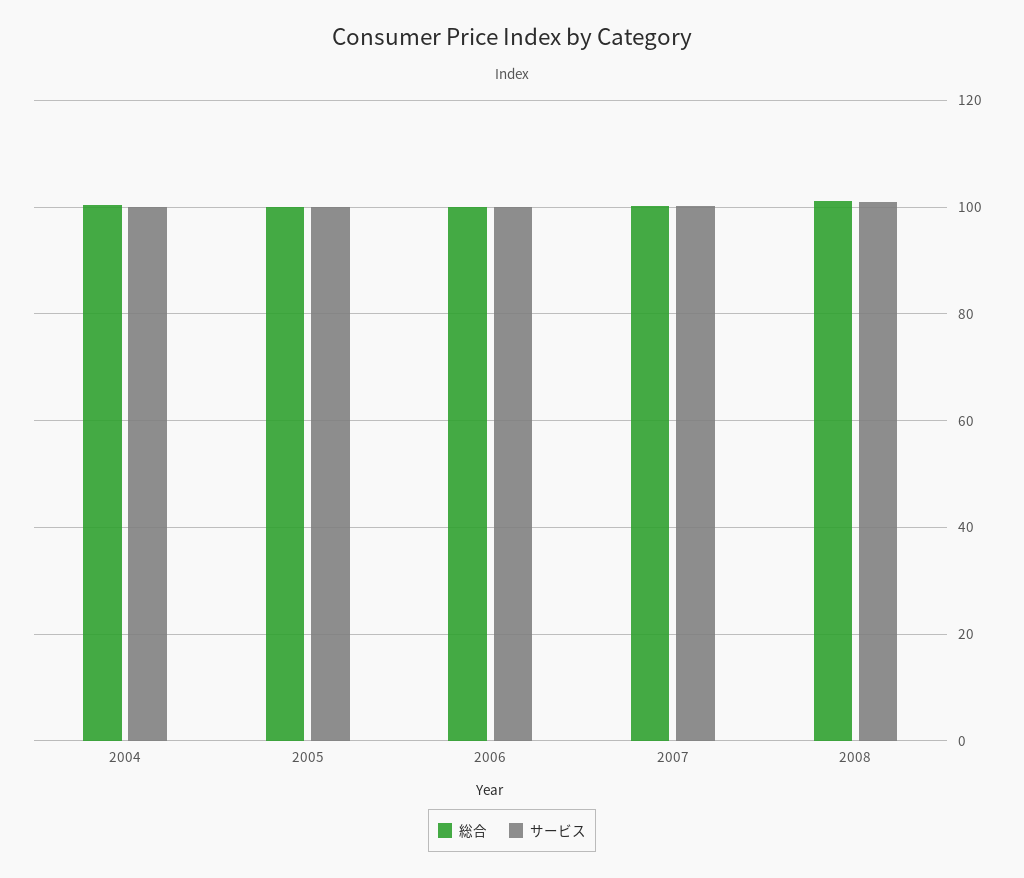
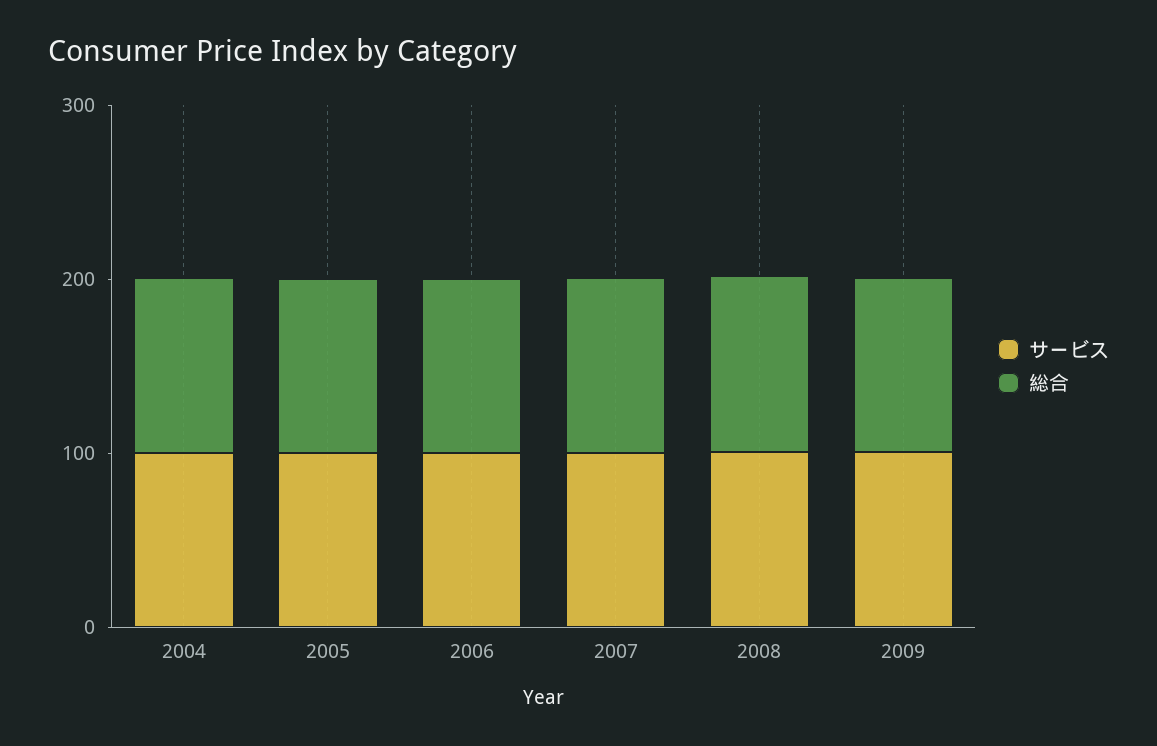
サービス, 2009: none -> 100
総合, 2009: none -> 100

